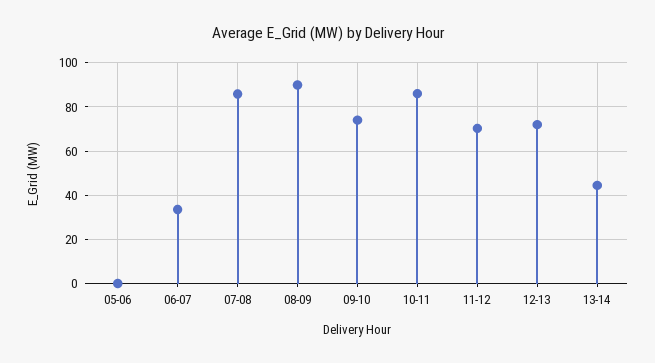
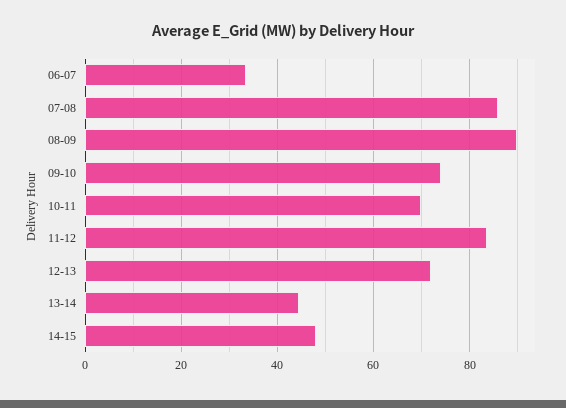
05-06: 0 -> none
10-11: 85 -> 70
11-12: 70 -> 84
14-15: none -> 48

